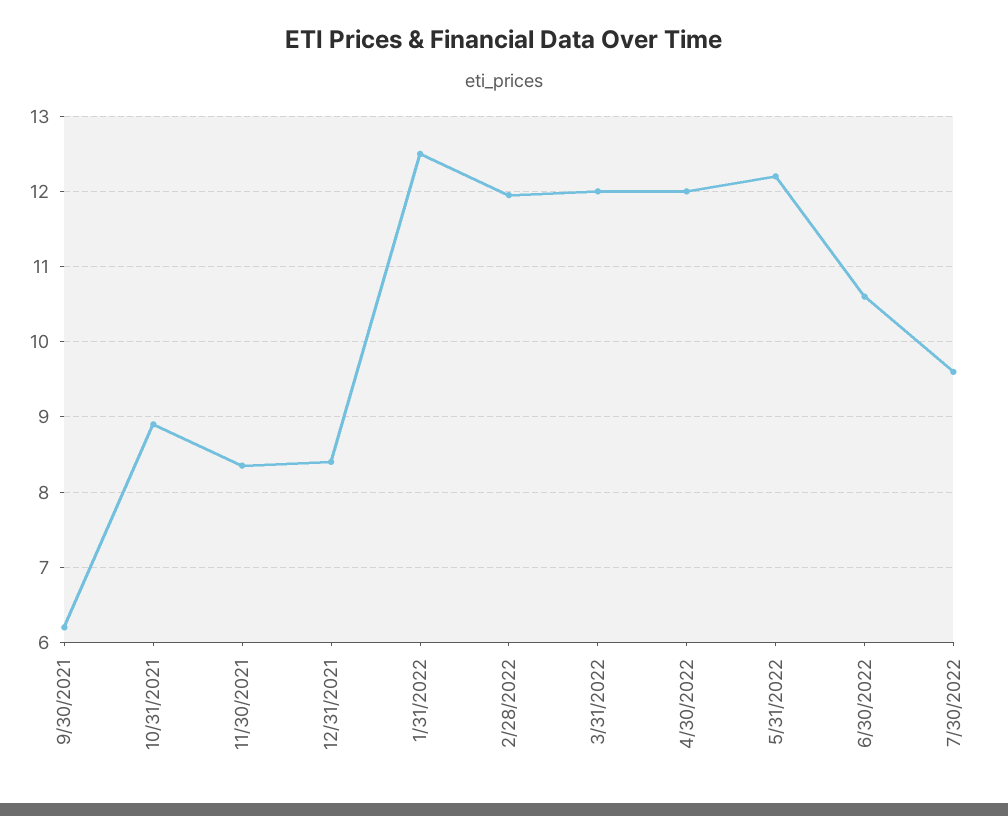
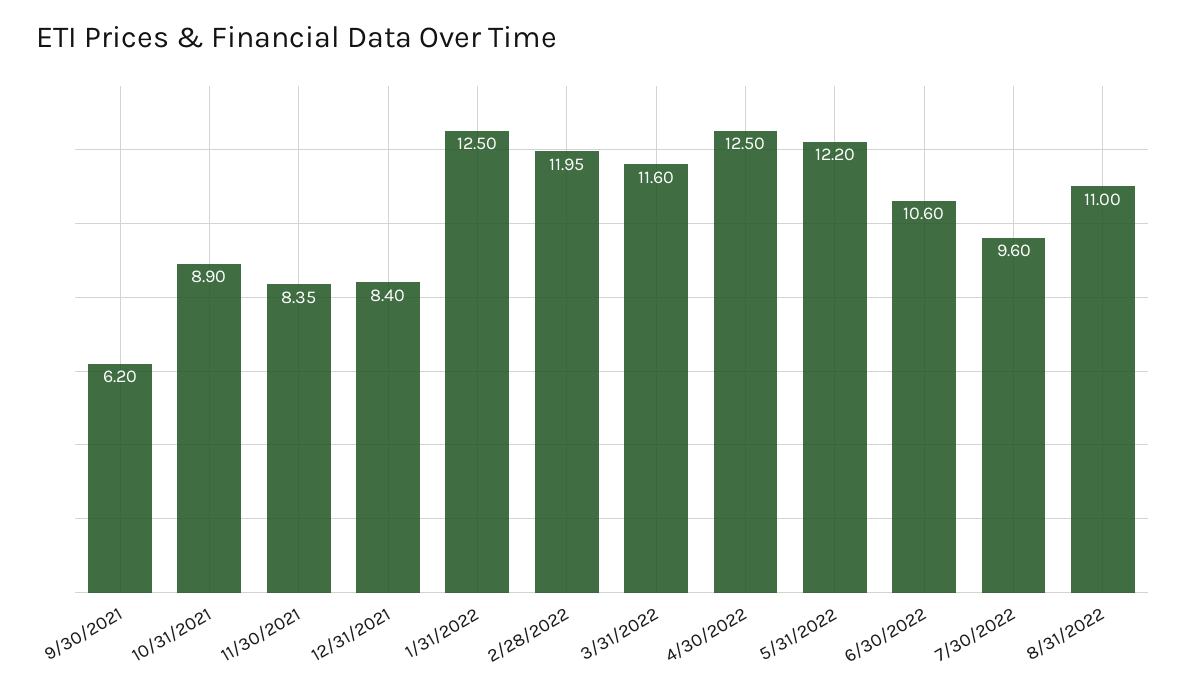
3/31/2022: 12 -> 11.6
4/30/2022: 12 -> 12.5
8/31/2022: none -> 11

